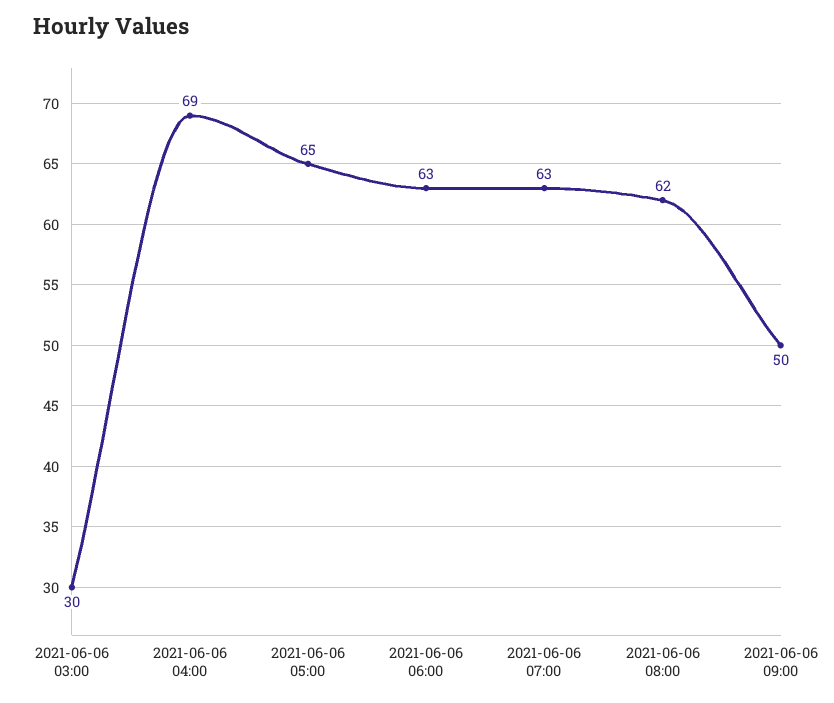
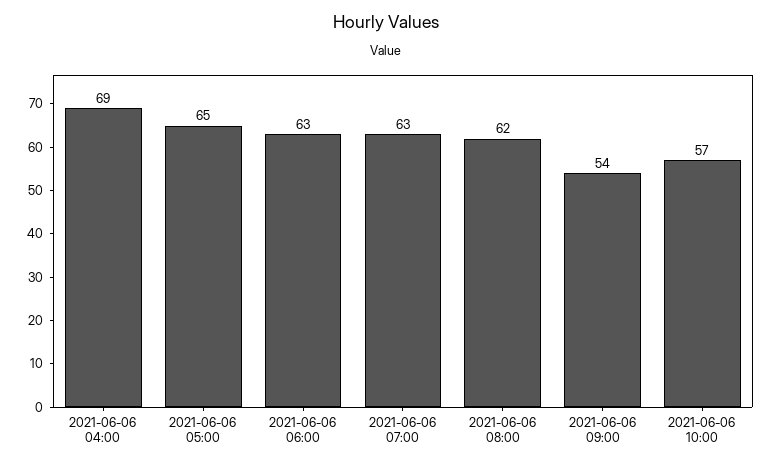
2021-06-06 03:00: 30 -> none
2021-06-06 09:00: 50 -> 54
2021-06-06 10:00: none -> 57

